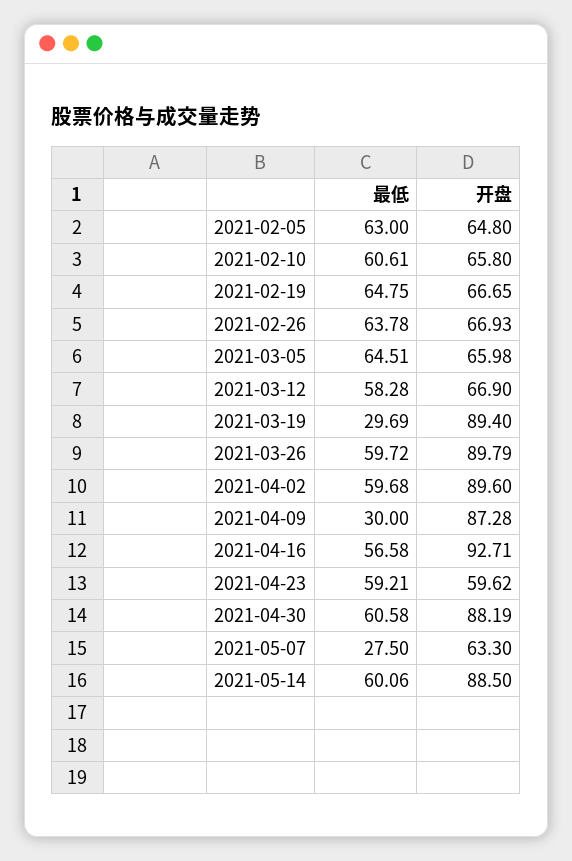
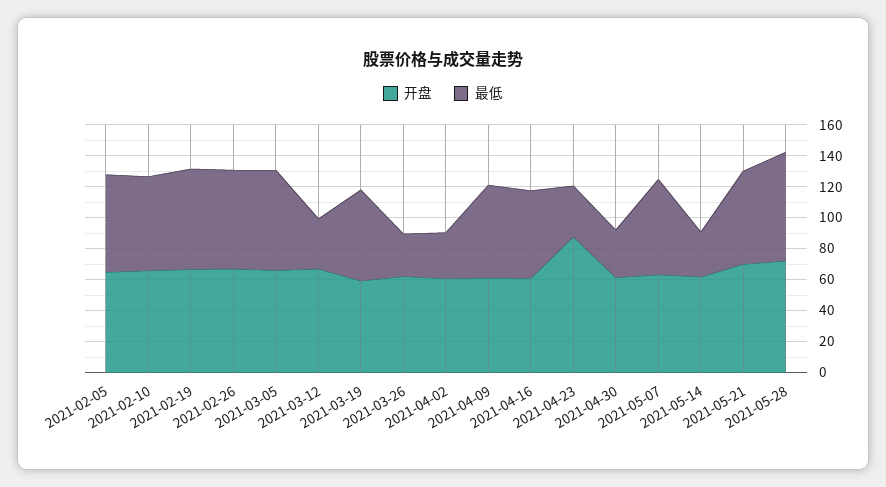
最低, 2021-03-12: 58.28 -> 30
最低, 2021-03-19: 29.69 -> 60
开盘, 2021-03-19: 89.4 -> 60
最低, 2021-03-26: 59.72 -> 30
开盘, 2021-03-26: 89.79 -> 60
最低, 2021-04-02: 59.68 -> 30
开盘, 2021-04-02: 89.6 -> 60
最低, 2021-04-09: 30 -> 60
开盘, 2021-04-09: 87.28 -> 60
开盘, 2021-04-16: 92.71 -> 60
最低, 2021-04-23: 59.21 -> 30
开盘, 2021-04-23: 59.62 -> 90
最低, 2021-04-30: 60.58 -> 30
开盘, 2021-04-30: 88.19 -> 60
最低, 2021-05-07: 27.5 -> 60
最低, 2021-05-14: 60.06 -> 30
开盘, 2021-05-14: 88.5 -> 60
开盘, 2021-05-21: none -> 70
最低, 2021-05-21: none -> 60
开盘, 2021-05-28: none -> 70
最低, 2021-05-28: none -> 70

